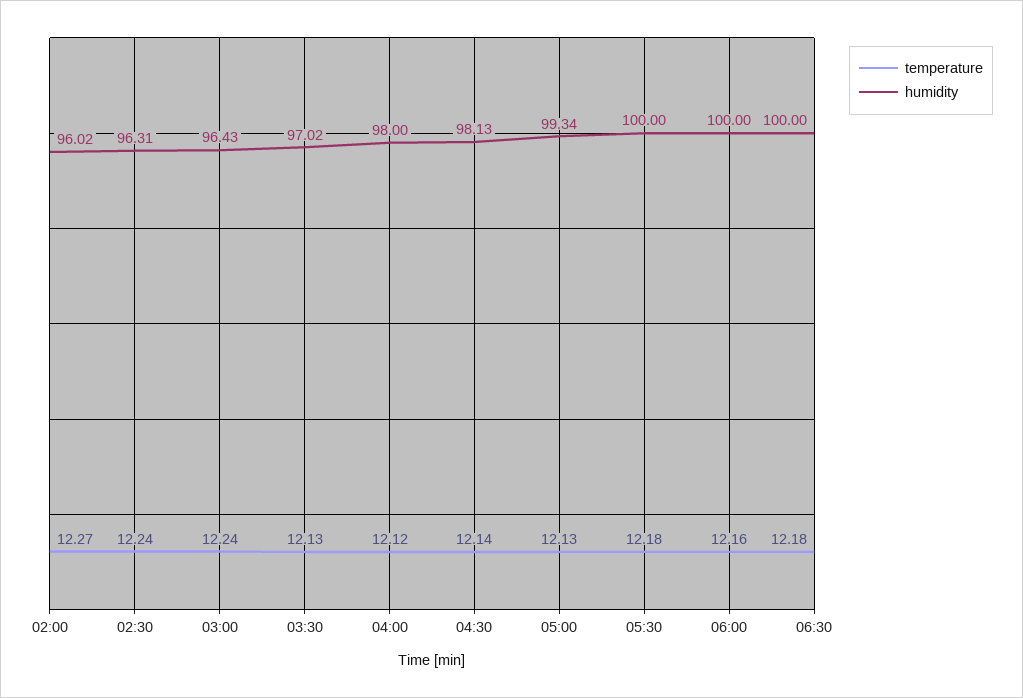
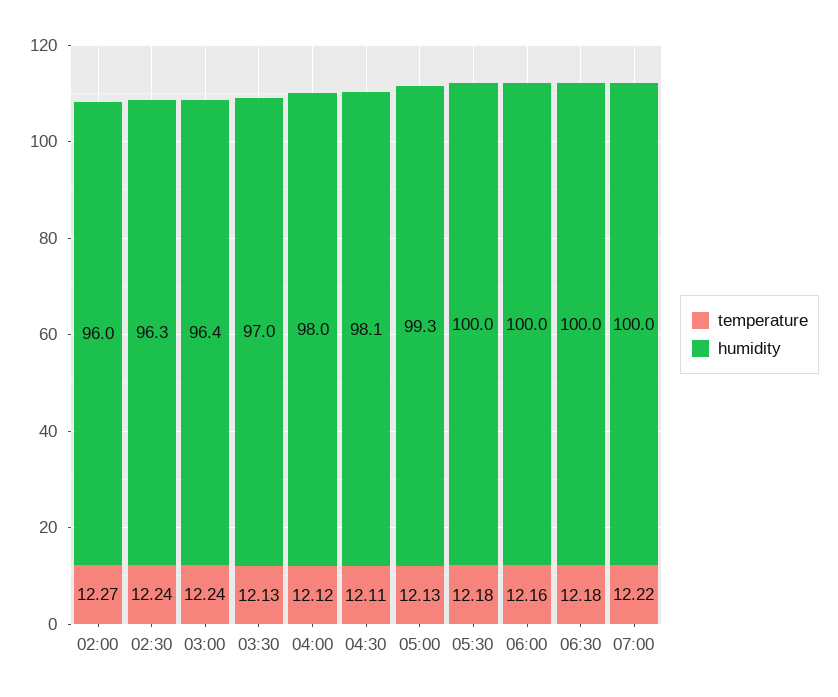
temperature, 04:30: 12.14 -> 12.11
temperature, 07:00: none -> 12.22
humidity, 07:00: none -> 100

